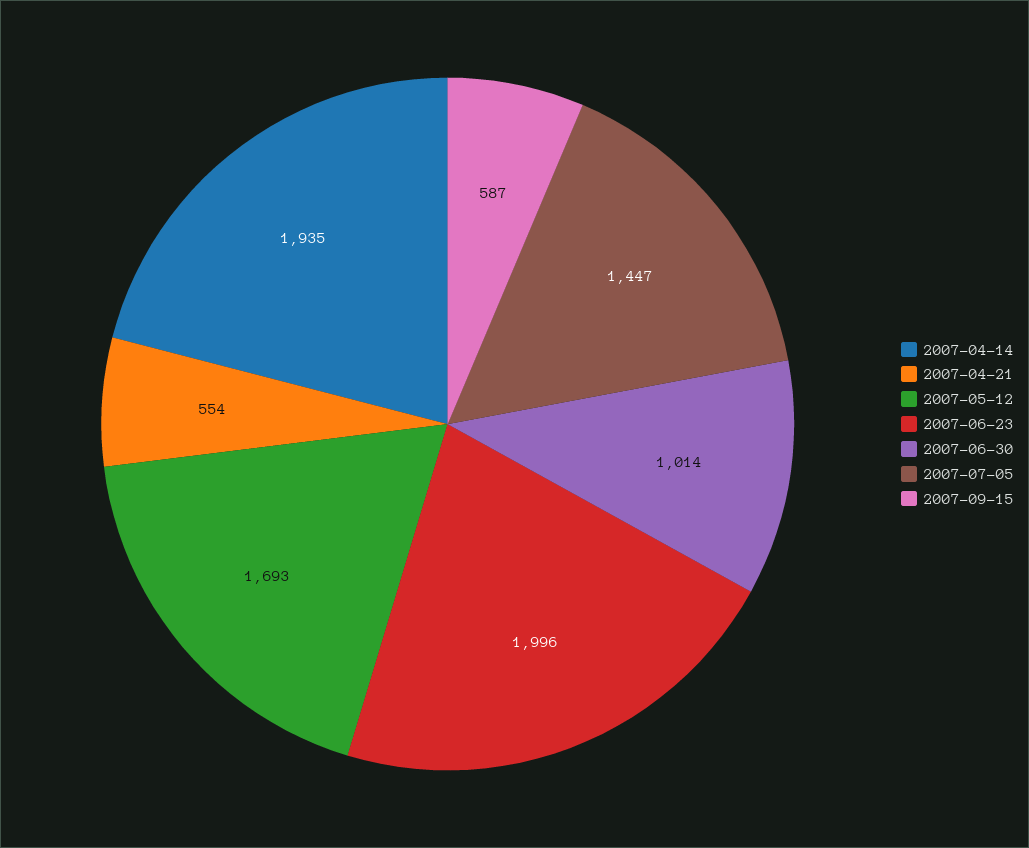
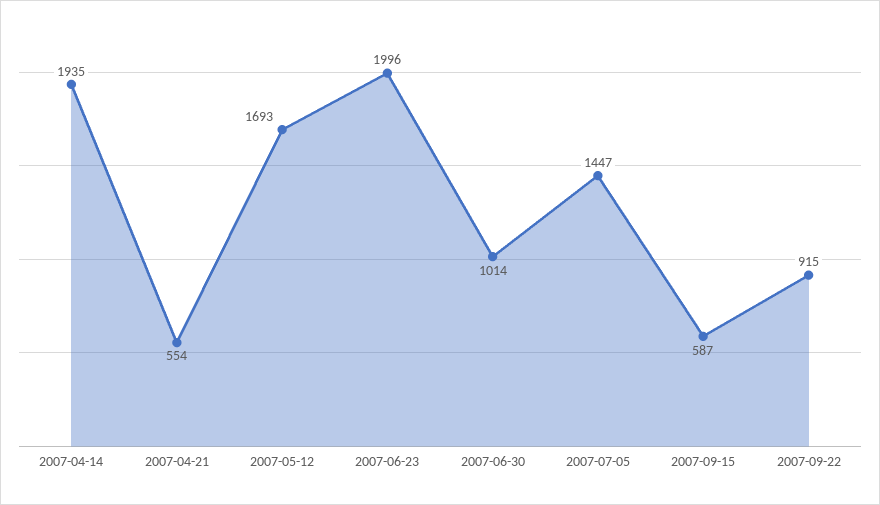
2007-09-22: none -> 915

